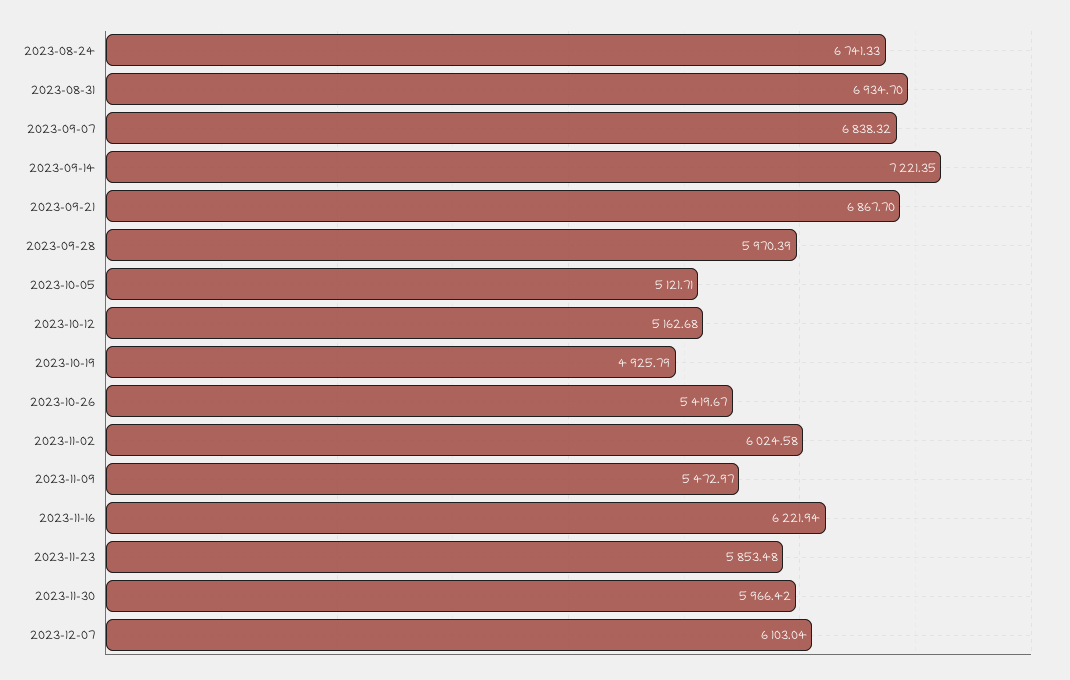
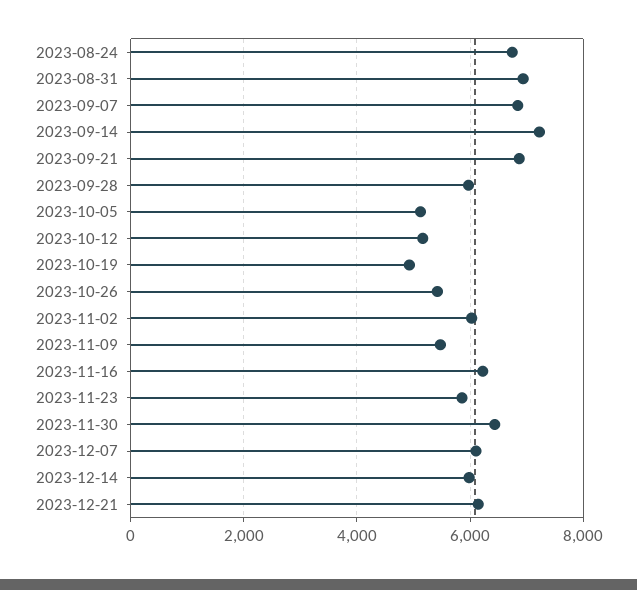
2023-11-30: 5966.42 -> 6400
2023-12-14: none -> 6000
2023-12-21: none -> 6200

